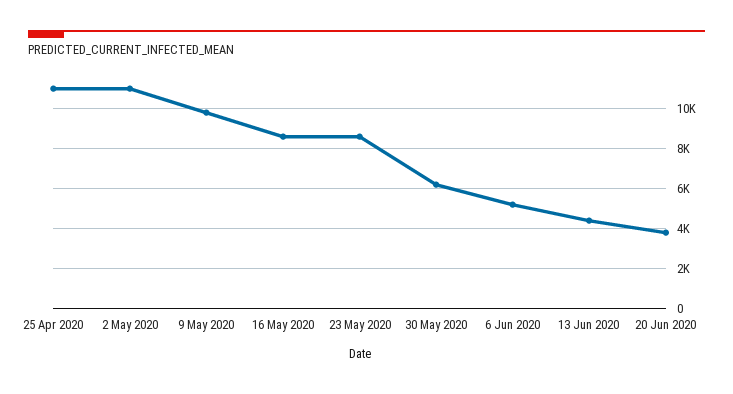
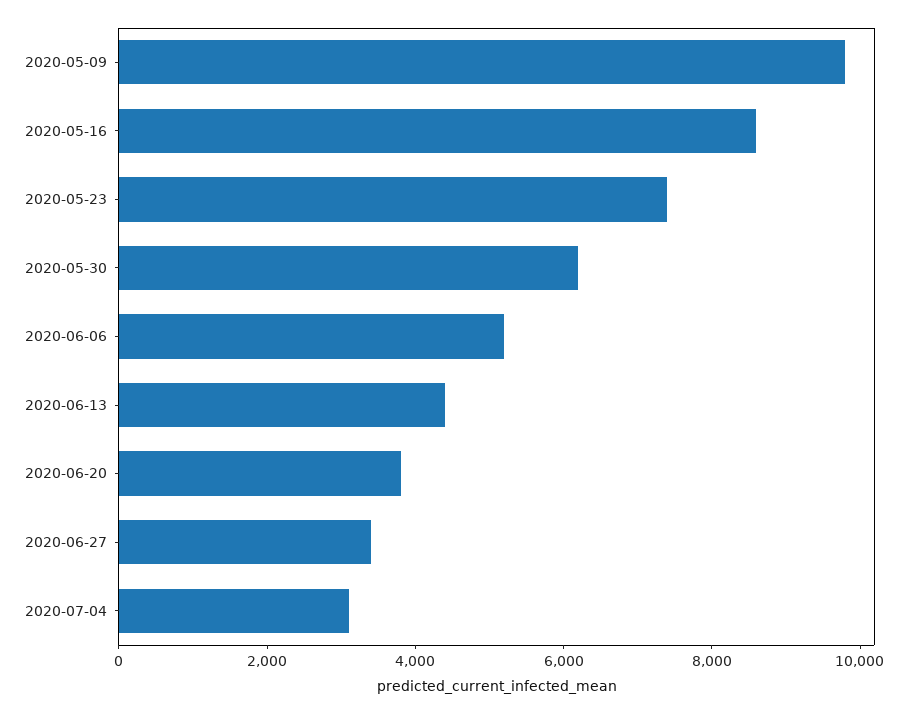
25 Apr 2020: 11000 -> none
2 May 2020: 11000 -> none
23 May 2020: 8500 -> 7500
2020-06-27: none -> 3500
2020-07-04: none -> 3000

